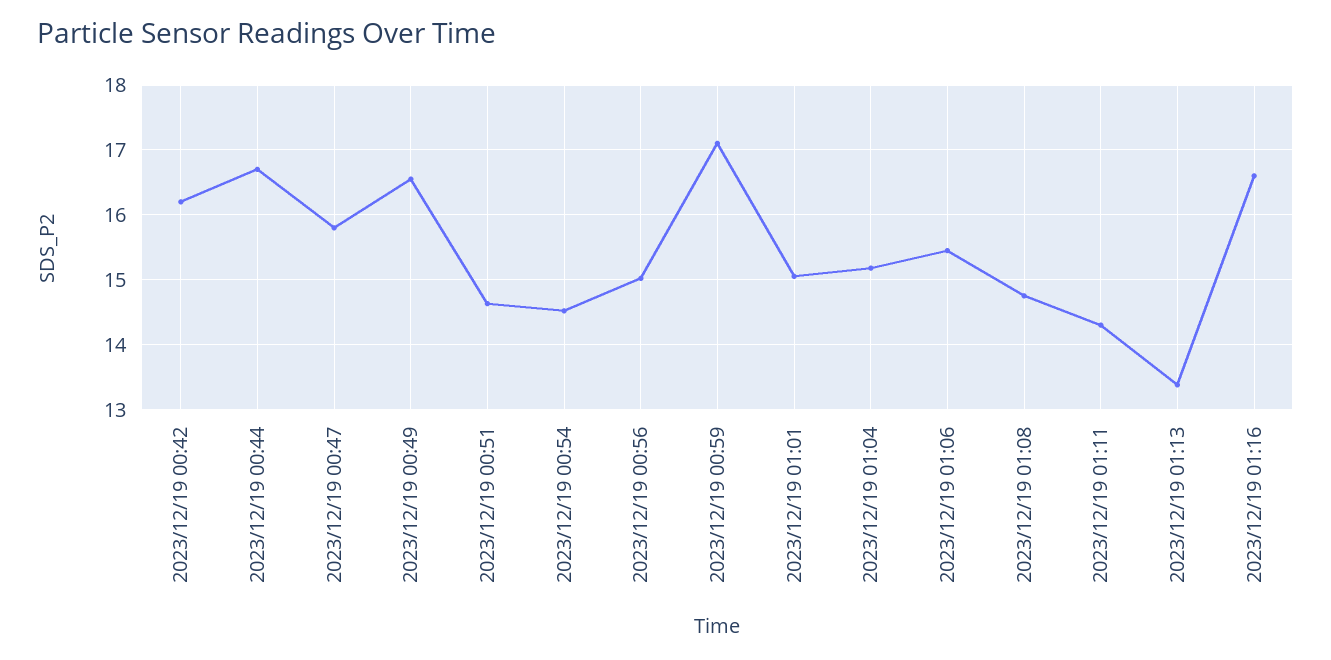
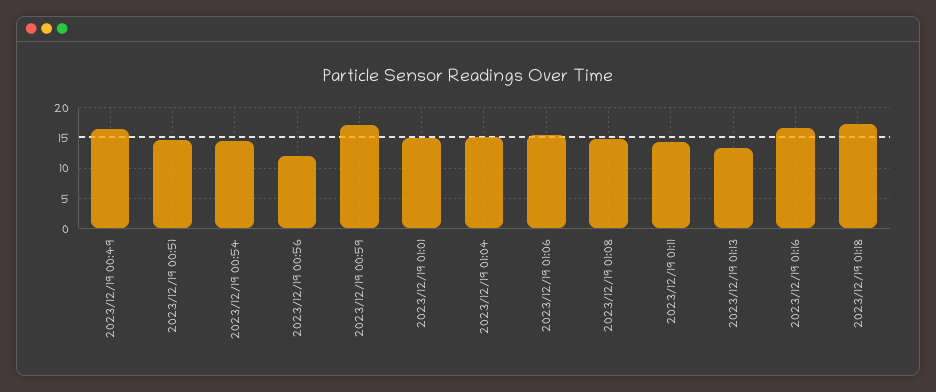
2023/12/19 00:42: 16.2 -> none
2023/12/19 00:44: 16.7 -> none
2023/12/19 00:47: 15.8 -> none
2023/12/19 00:56: 15 -> 12
2023/12/19 01:18: none -> 17

